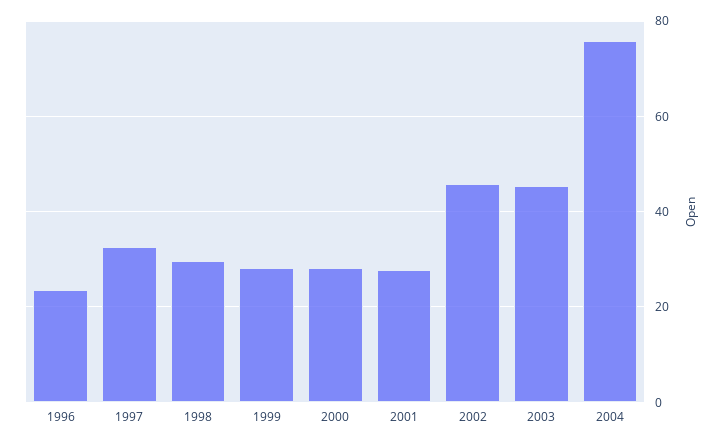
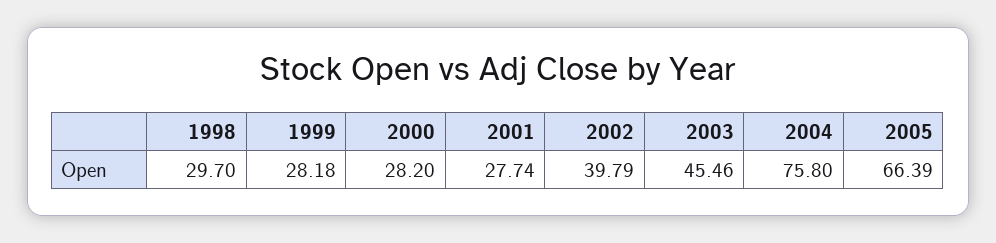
1996: 24 -> none
1997: 32 -> none
2002: 46 -> 39.79
2005: none -> 66.39

